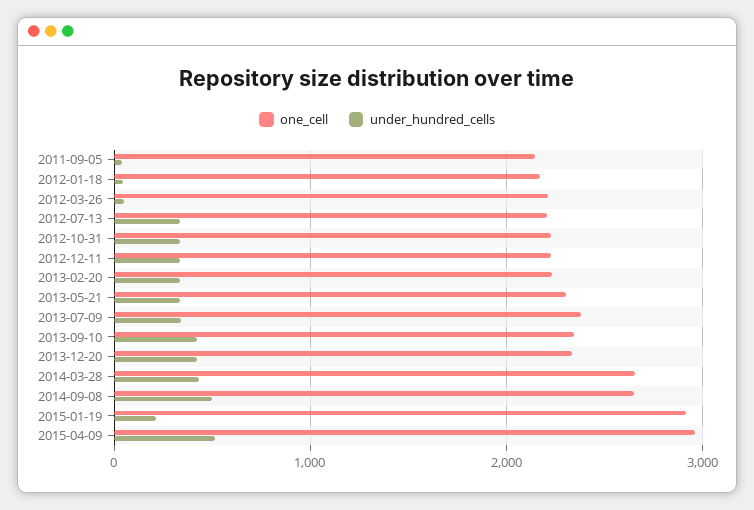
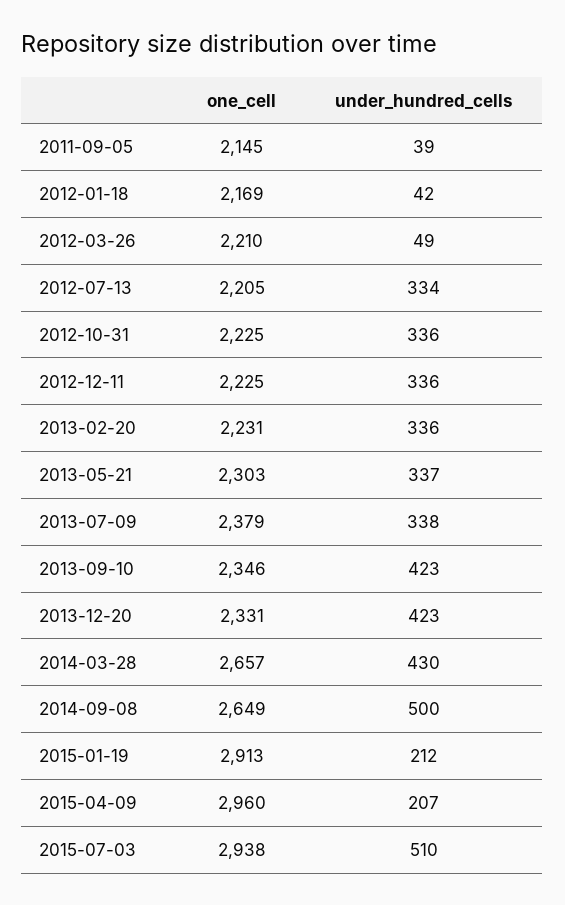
under_hundred_cells, 2015-04-09: 500 -> 207
one_cell, 2015-07-03: none -> 2938
under_hundred_cells, 2015-07-03: none -> 510

